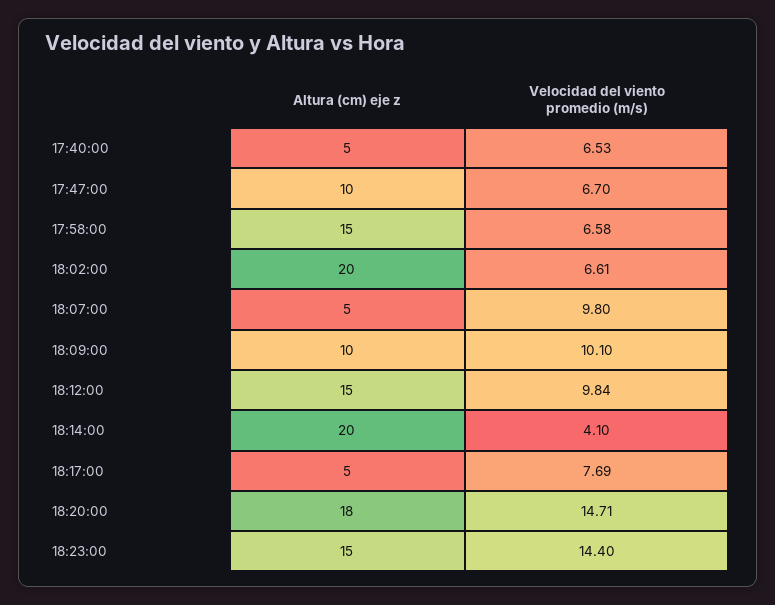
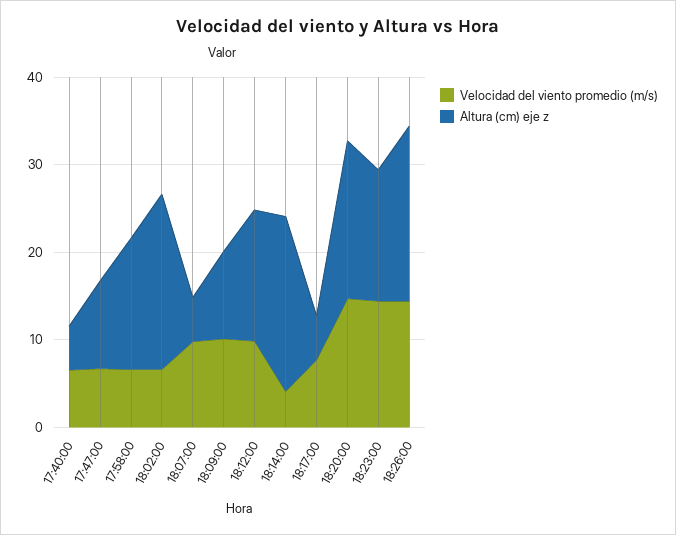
Velocidad del viento promedio (m/s), 18:26:00: none -> 14
Altura (cm) eje z, 18:26:00: none -> 20

